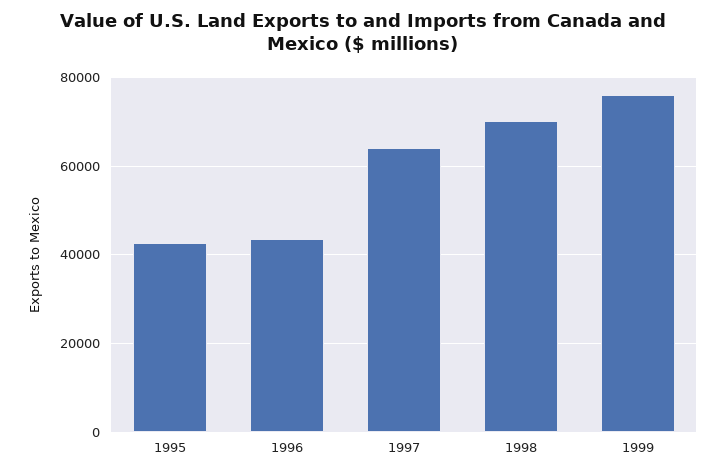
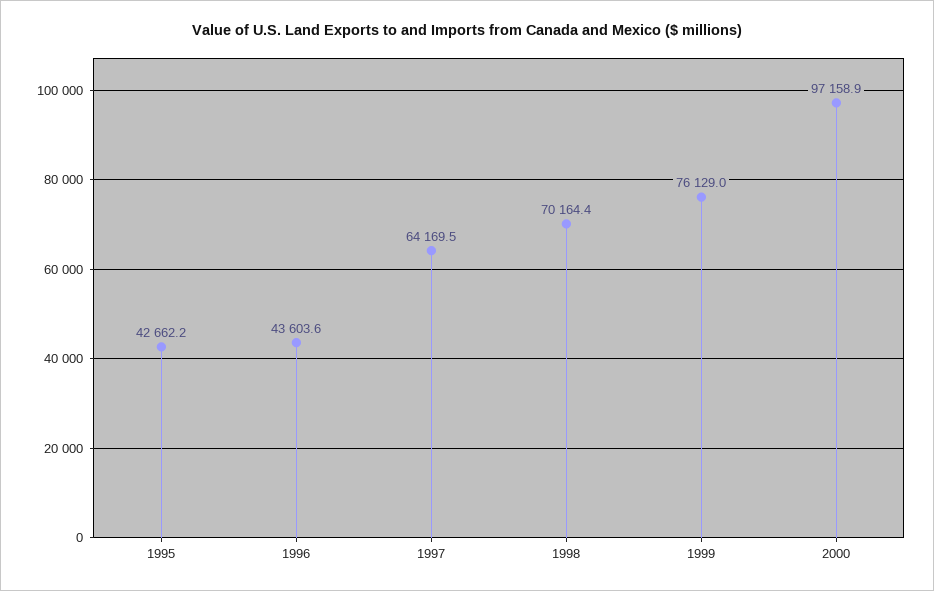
2000: none -> 97158.9

